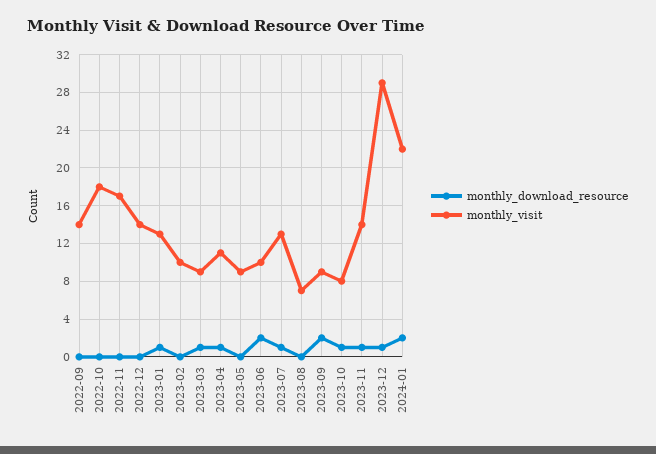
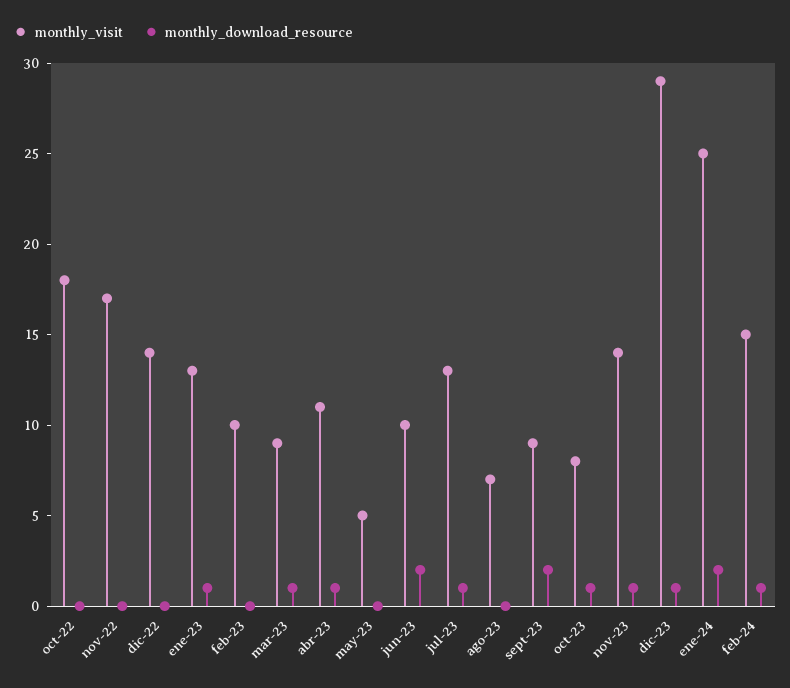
monthly_download_resource, 2022-09: 0 -> none
monthly_visit, 2022-09: 14 -> none
monthly_visit, 2023-05: 9 -> 5
monthly_visit, 2024-01: 22 -> 25
monthly_visit, feb-24: none -> 15
monthly_download_resource, feb-24: none -> 1

